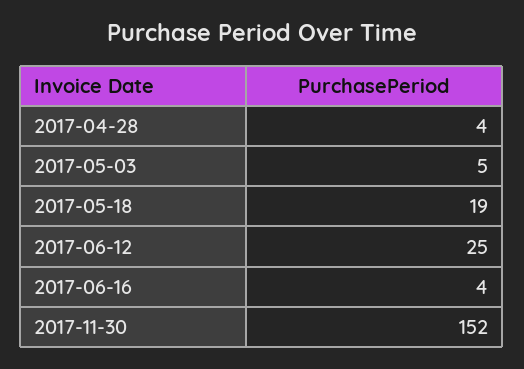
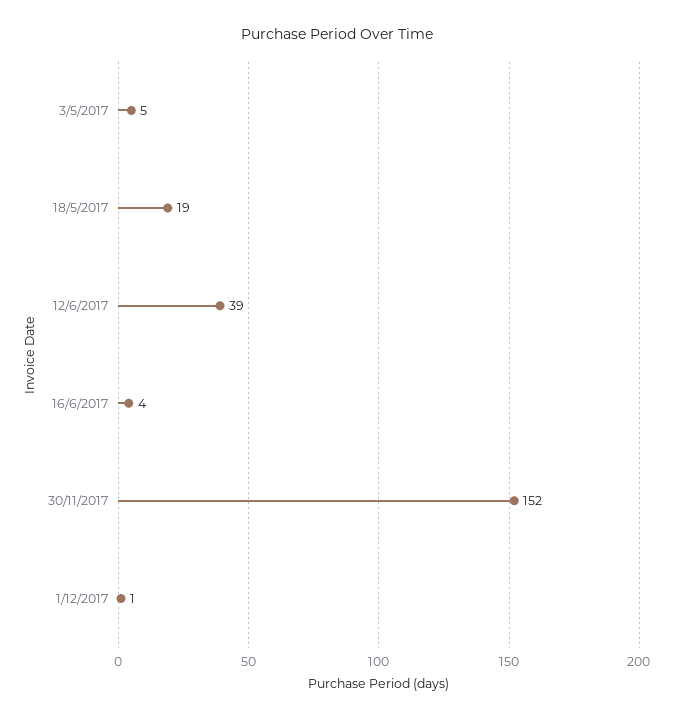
2017-04-28: 4 -> none
2017-06-12: 25 -> 39
1/12/2017: none -> 1

